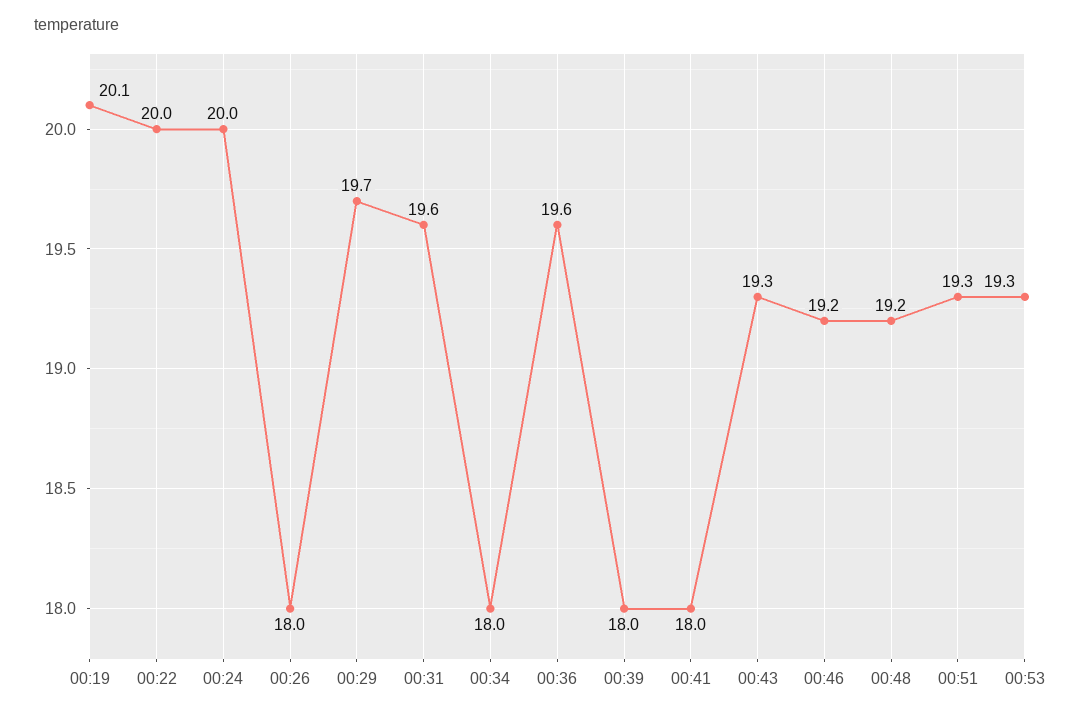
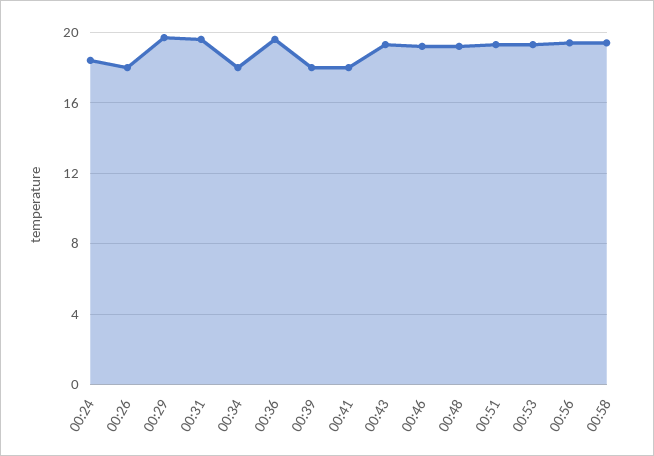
00:19: 20.1 -> none
00:22: 20 -> none
00:24: 20 -> 18.5
00:56: none -> 19.5
00:58: none -> 19.5

